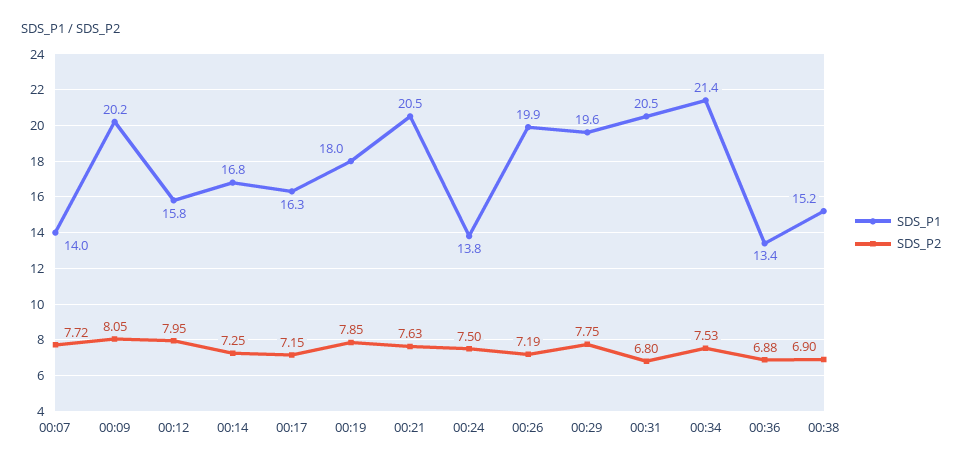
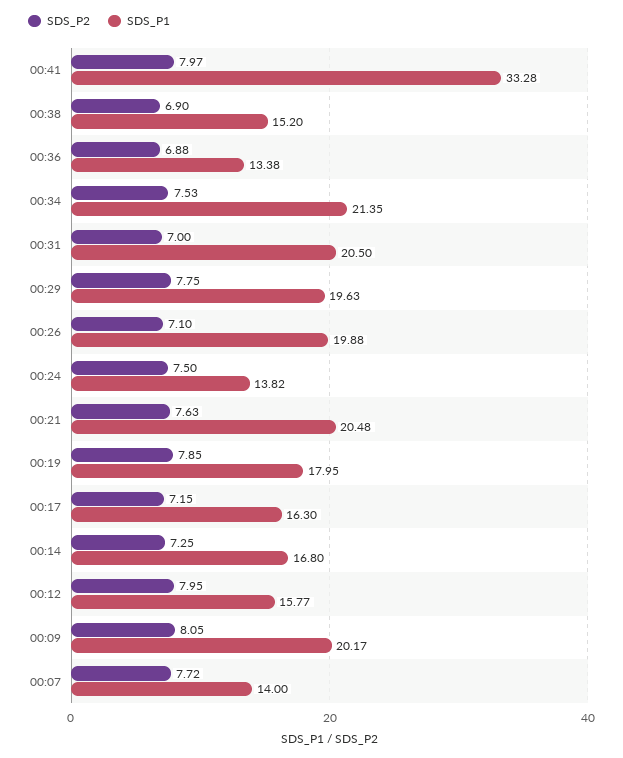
SDS_P2, 00:26: 7.19 -> 7.1
SDS_P2, 00:31: 6.8 -> 7
SDS_P2, 00:41: none -> 7.97
SDS_P1, 00:41: none -> 33.28

